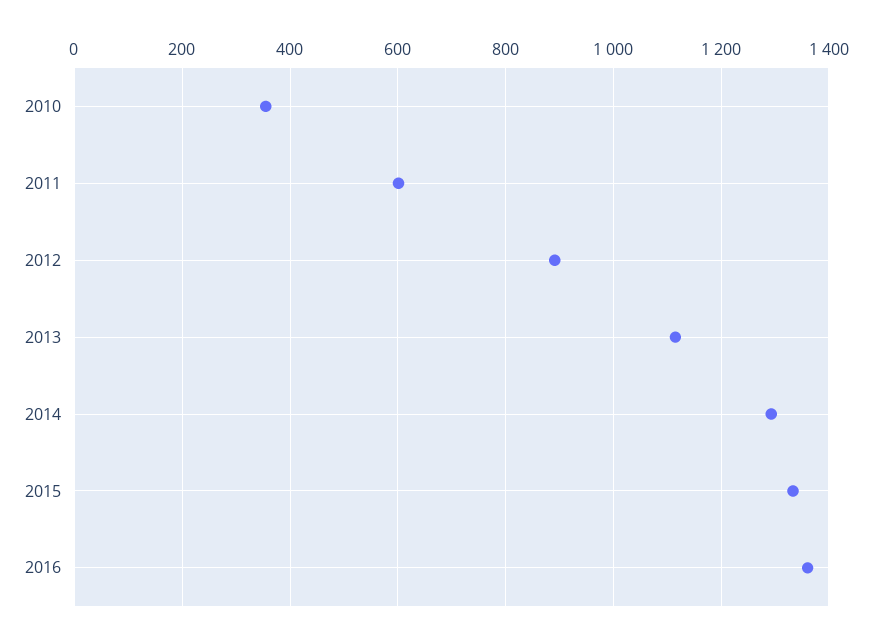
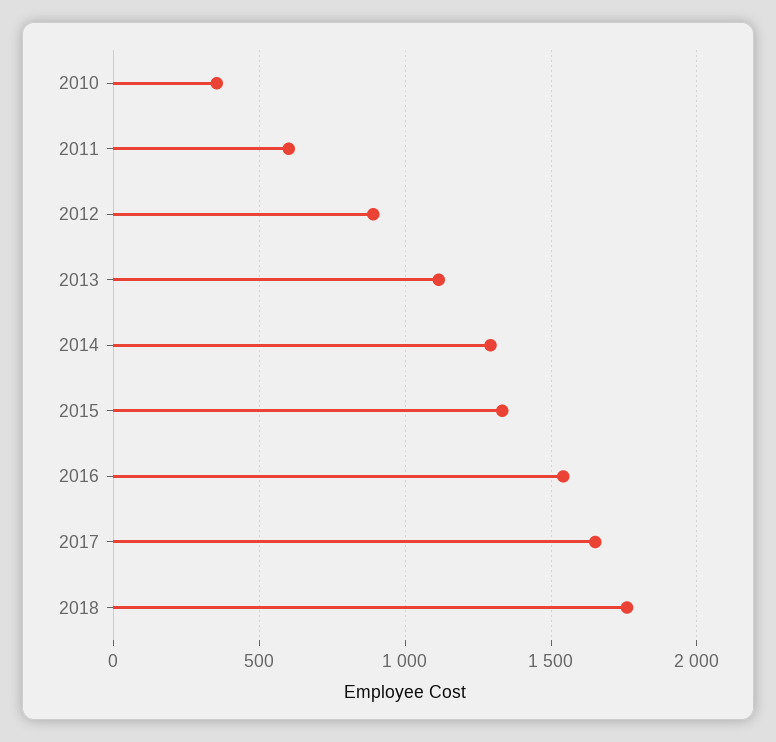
2016: 1360 -> 1550
2017: none -> 1650
2018: none -> 1750

